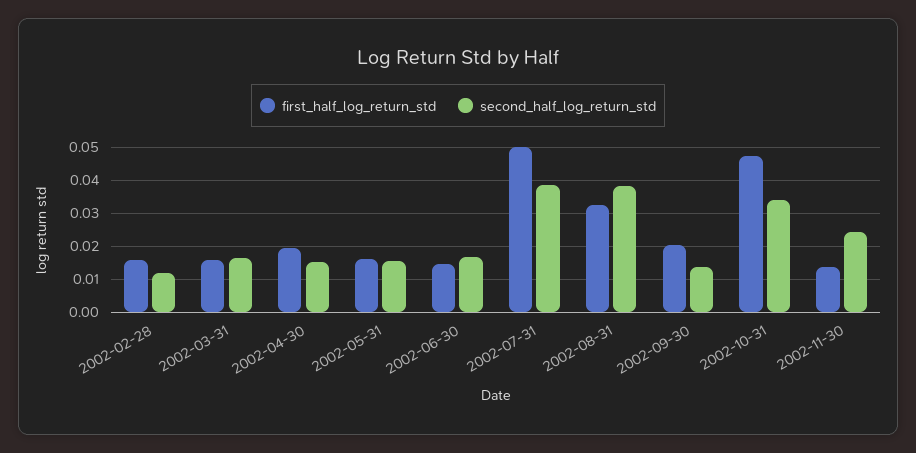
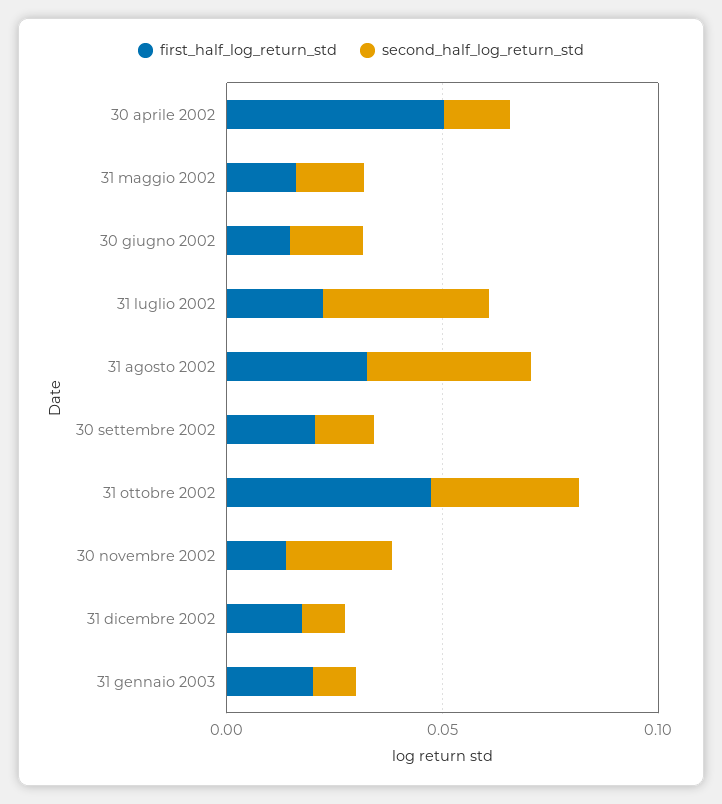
first_half_log_return_std, 2002-02-28: 0.016 -> none
second_half_log_return_std, 2002-02-28: 0.012 -> none
first_half_log_return_std, 2002-03-31: 0.016 -> none
second_half_log_return_std, 2002-03-31: 0.016 -> none
first_half_log_return_std, 2002-04-30: 0.02 -> 0.05
first_half_log_return_std, 2002-07-31: 0.05 -> 0.02
first_half_log_return_std, 31 dicembre 2002: none -> 0.02
second_half_log_return_std, 31 dicembre 2002: none -> 0.01
first_half_log_return_std, 31 gennaio 2003: none -> 0.02
second_half_log_return_std, 31 gennaio 2003: none -> 0.01

